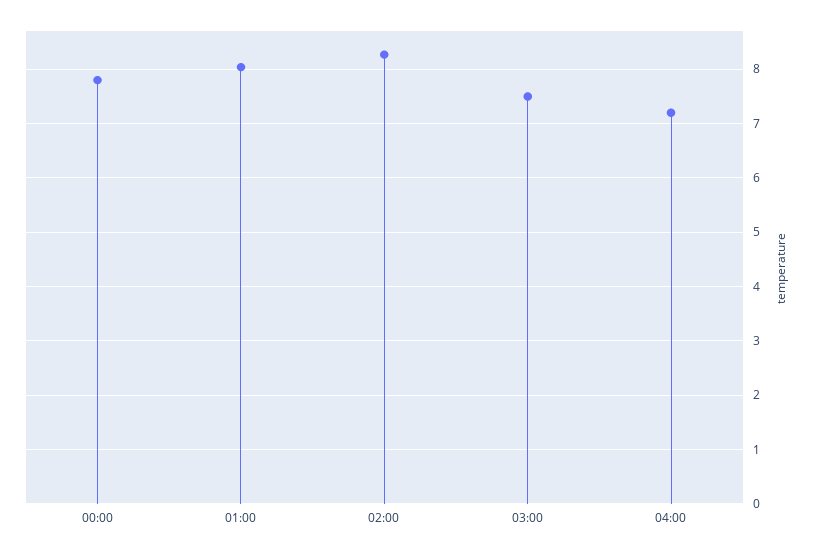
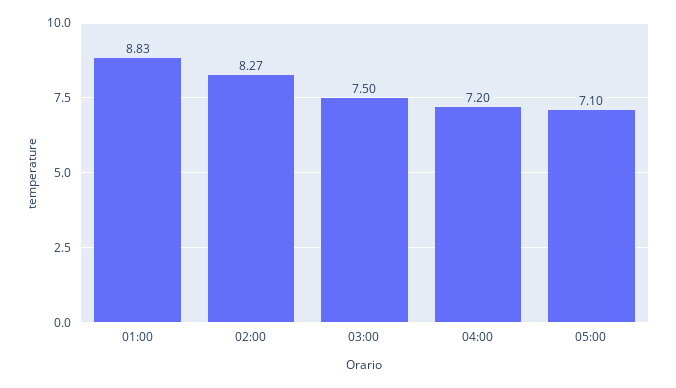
00:00: 7.8 -> none
01:00: 8 -> 8.83
05:00: none -> 7.1

